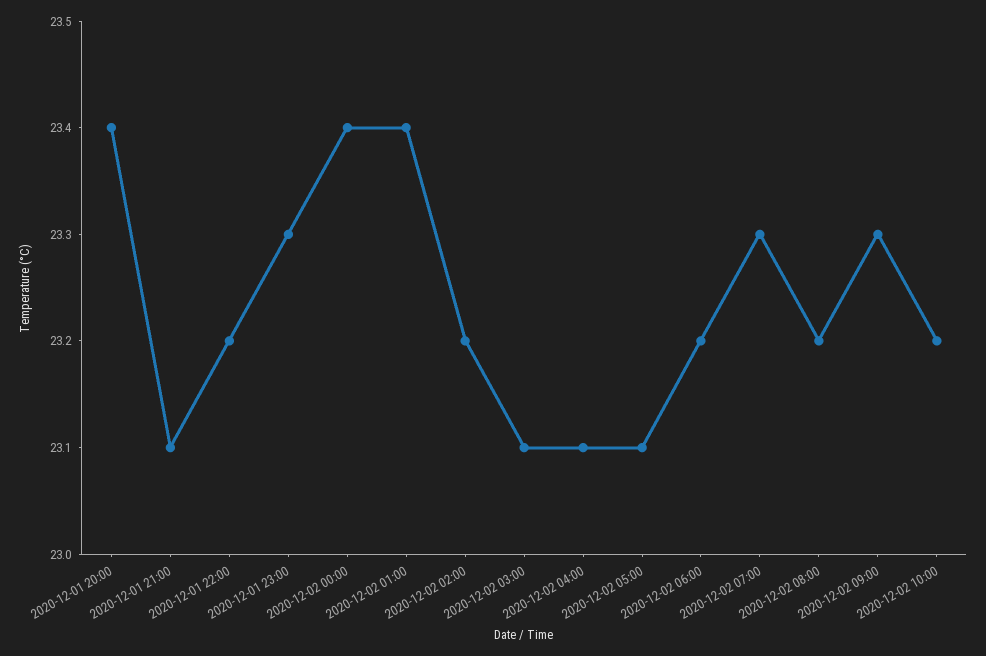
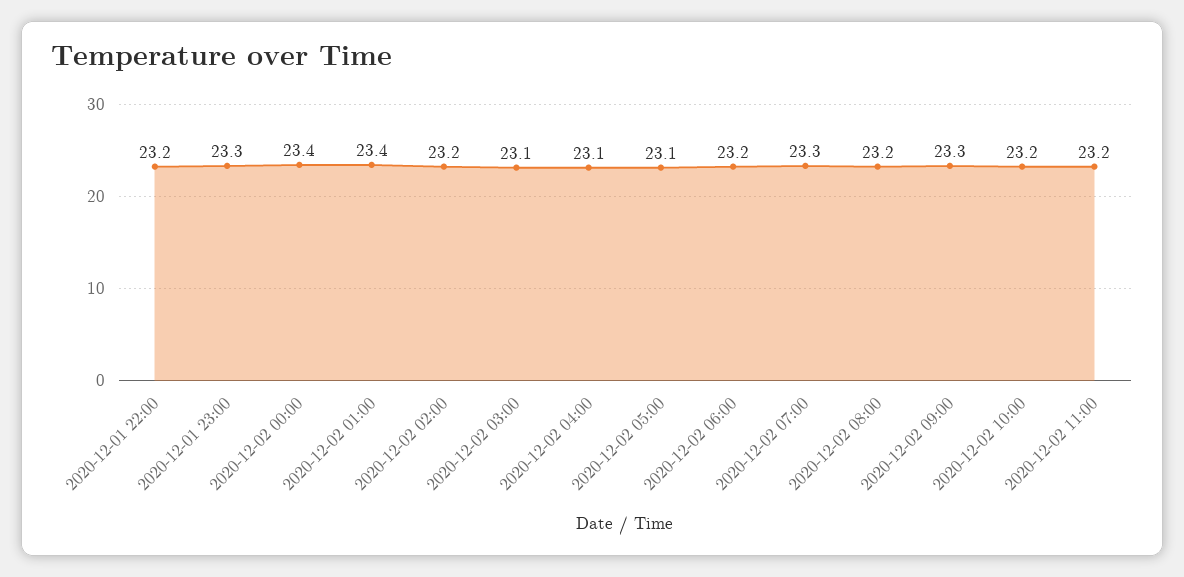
2020-12-01 20:00: 23.4 -> none
2020-12-01 21:00: 23.1 -> none
2020-12-02 11:00: none -> 23.2

